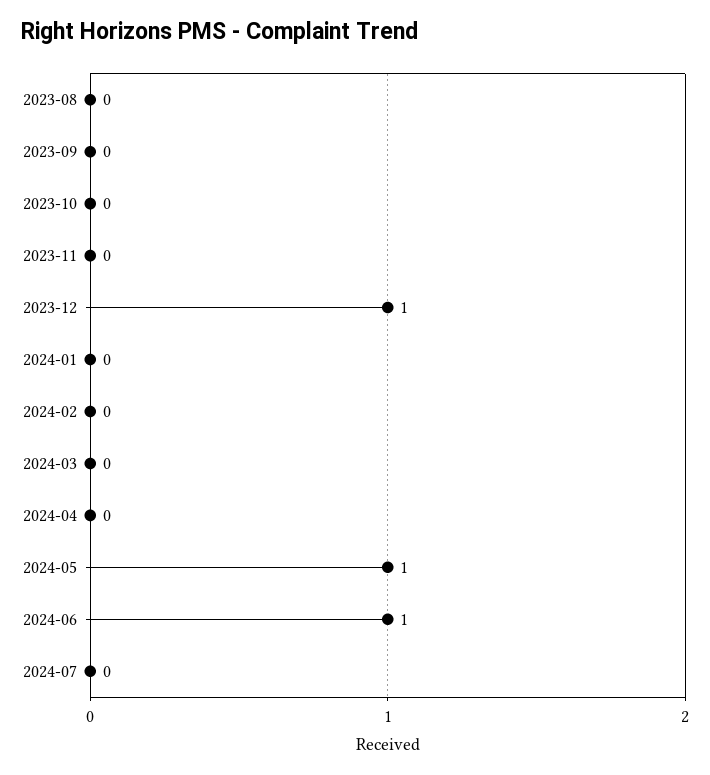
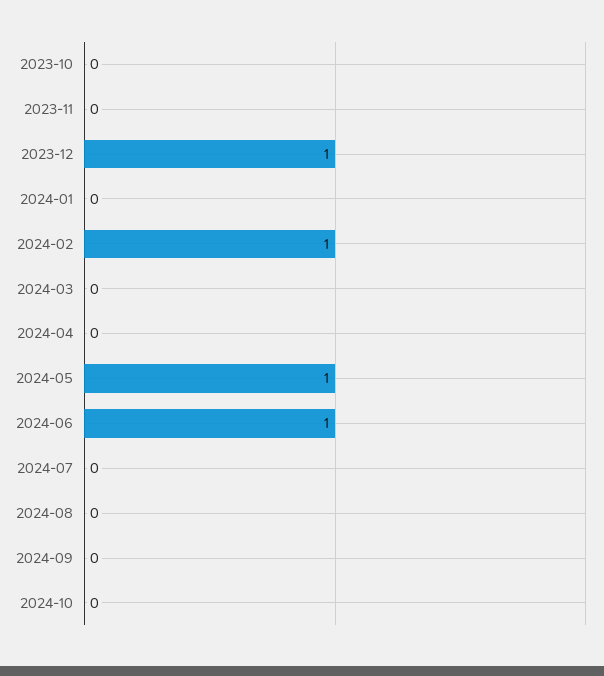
2023-08: 0 -> none
2023-09: 0 -> none
2024-02: 0 -> 1
2024-08: none -> 0
2024-09: none -> 0
2024-10: none -> 0

